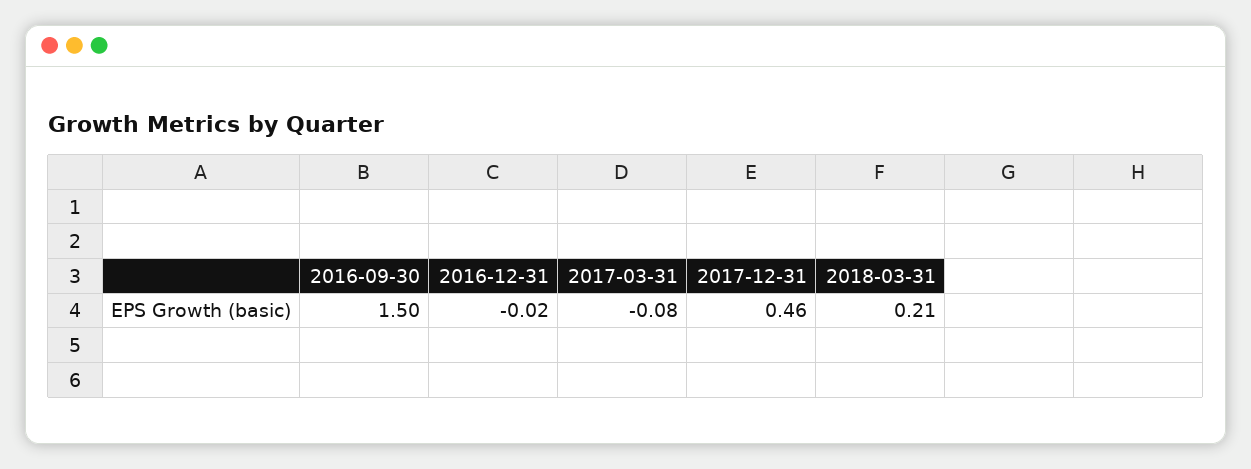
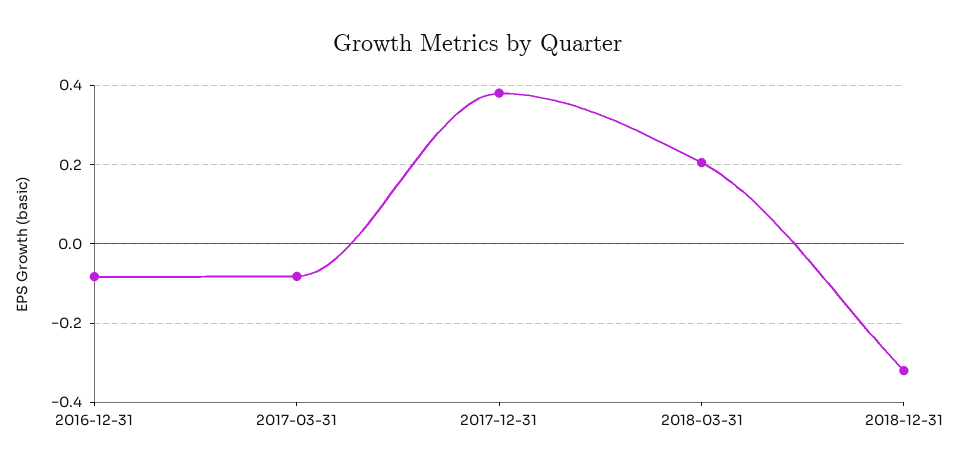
2016-09-30: 1.5 -> none
2016-12-31: -0.02 -> -0.08
2017-12-31: 0.46 -> 0.38
2018-12-31: none -> -0.32

